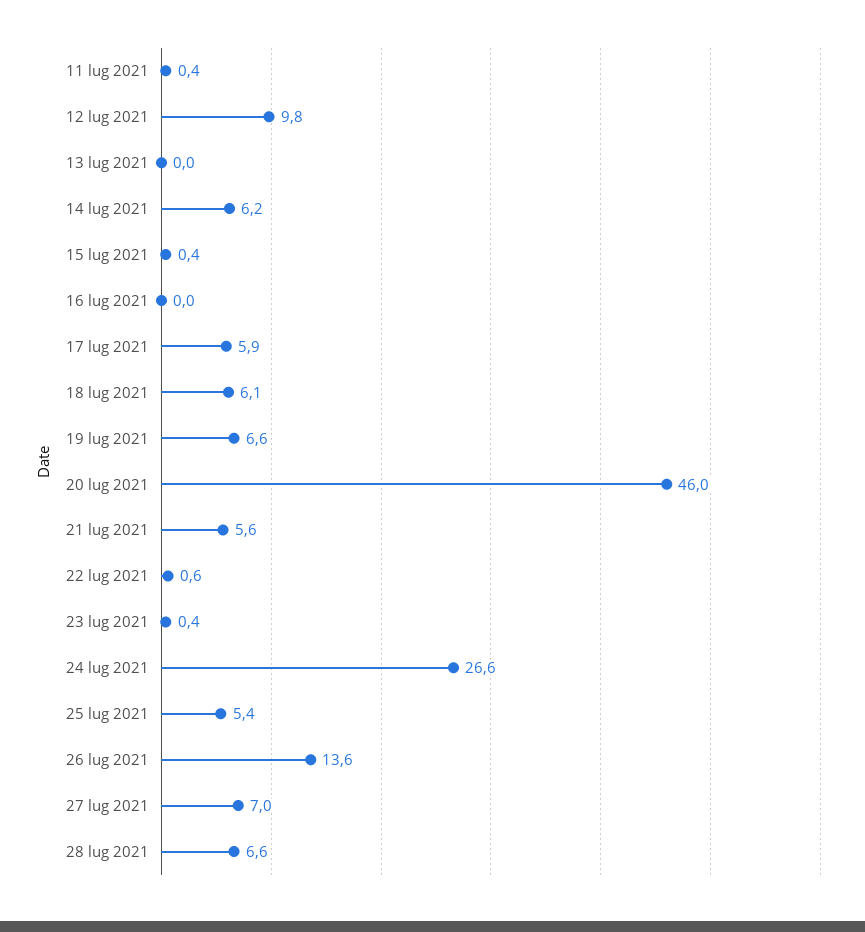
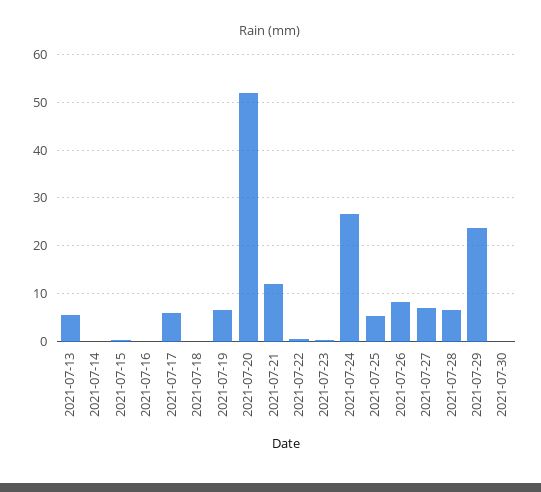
11 lug 2021: 0.4 -> none
12 lug 2021: 9.8 -> none
13 lug 2021: 0 -> 6
14 lug 2021: 6.2 -> 0
18 lug 2021: 6.1 -> 0
20 lug 2021: 46 -> 52
21 lug 2021: 5.6 -> 12
26 lug 2021: 13.6 -> 8
2021-07-29: none -> 24
2021-07-30: none -> 0

